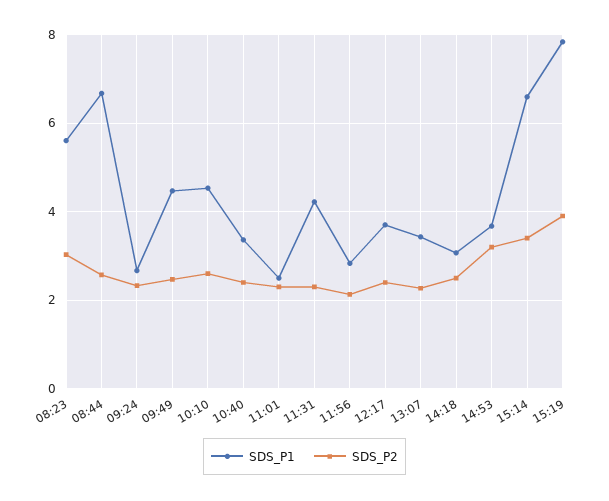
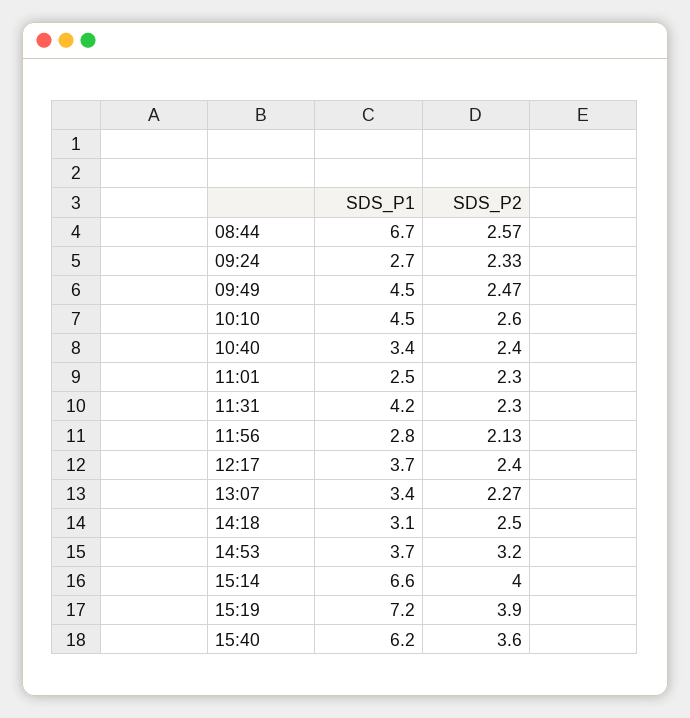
SDS_P1, 08:23: 5.6 -> none
SDS_P2, 08:23: 3 -> none
SDS_P2, 15:14: 3.4 -> 4
SDS_P1, 15:19: 7.8 -> 7.2
SDS_P1, 15:40: none -> 6.2
SDS_P2, 15:40: none -> 3.6

